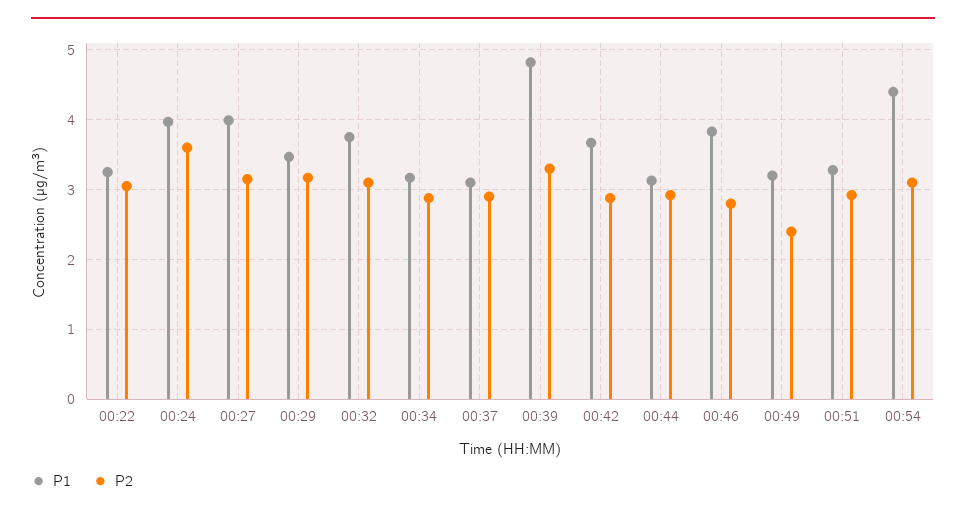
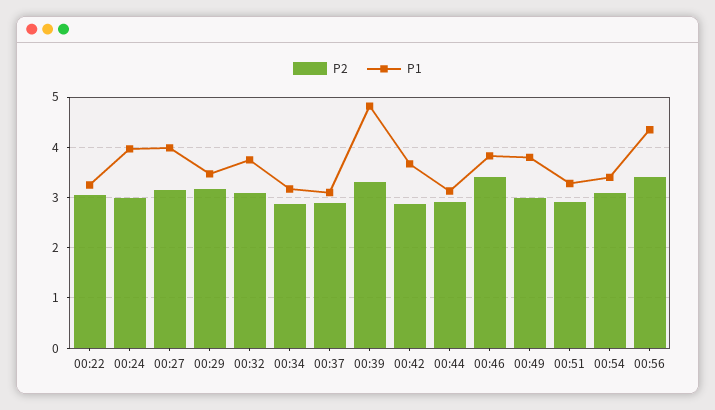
P2, 00:24: 3.6 -> 3
P2, 00:46: 2.8 -> 3.4
P1, 00:49: 3.2 -> 3.8
P2, 00:49: 2.4 -> 3
P1, 00:54: 4.4 -> 3.4
P2, 00:56: none -> 3.4
P1, 00:56: none -> 4.4

